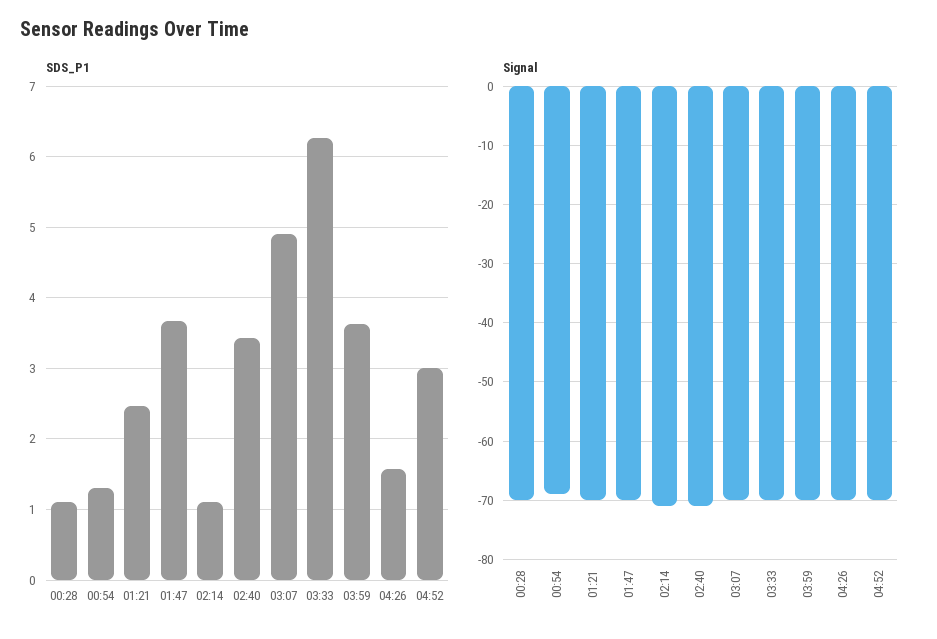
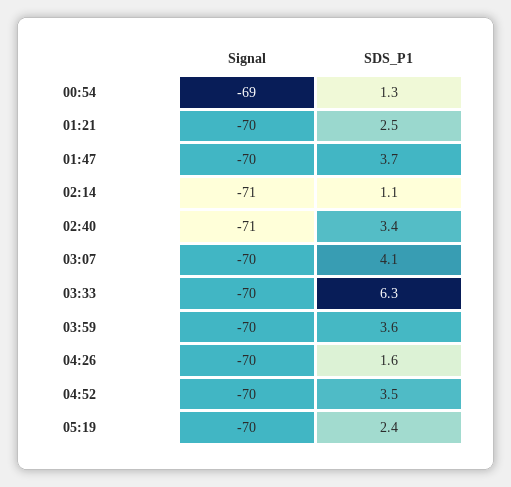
SDS_P1, 00:28: 1.1 -> none
SDS_P1, 03:07: 4.9 -> 4.1
SDS_P1, 04:52: 3 -> 3.5
Signal, 00:28: -70 -> none
Signal, 05:19: none -> -70
SDS_P1, 05:19: none -> 2.4

